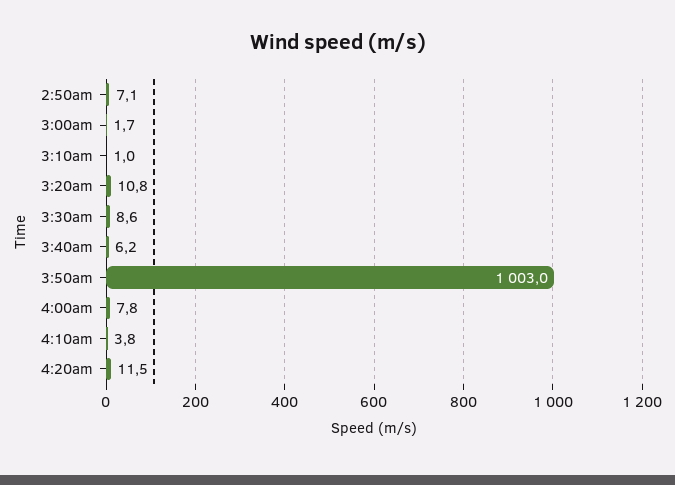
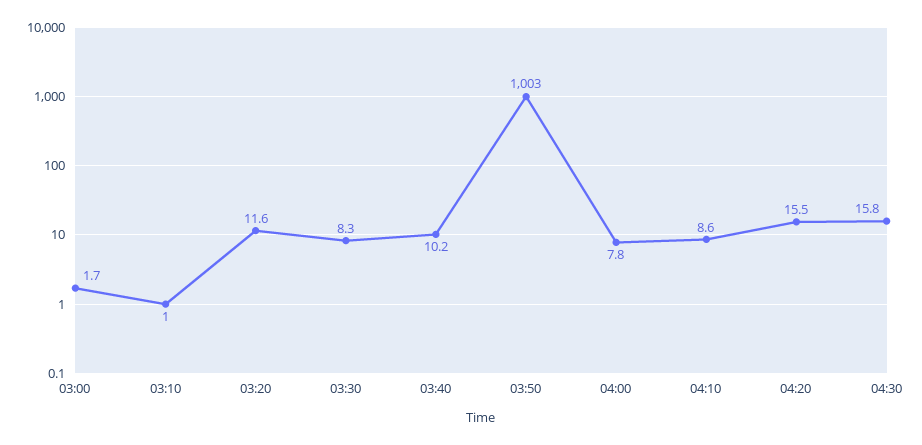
2:50am: 7.1 -> none
3:20am: 10.8 -> 11.6
3:30am: 8.6 -> 8.3
3:40am: 6.2 -> 10.2
4:10am: 3.8 -> 8.6
4:20am: 11.5 -> 15.5
04:30: none -> 15.8

